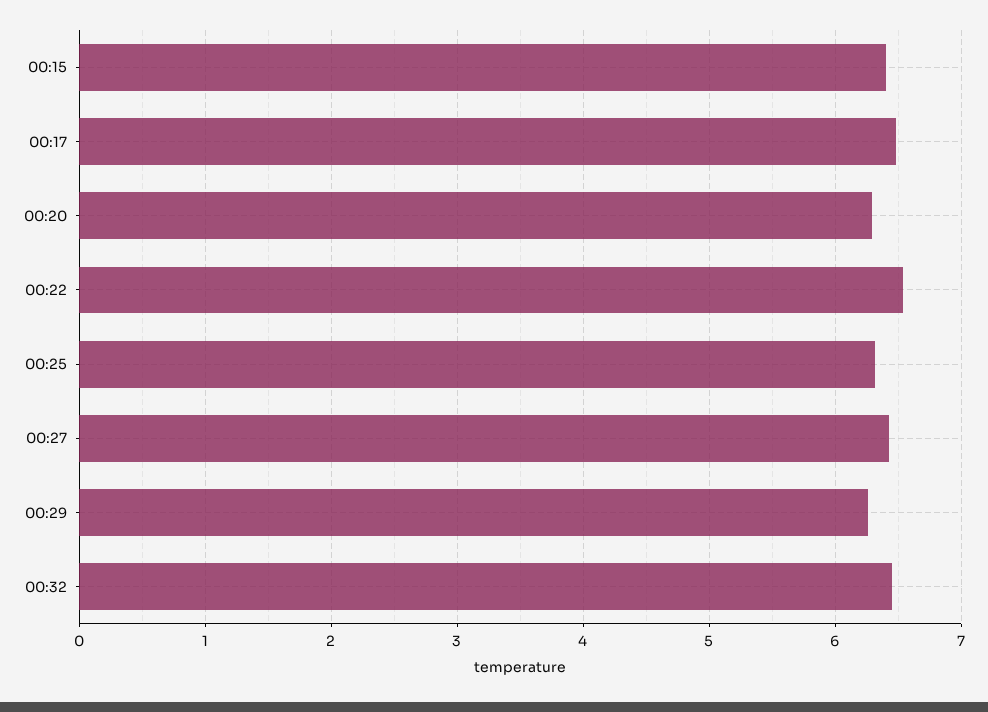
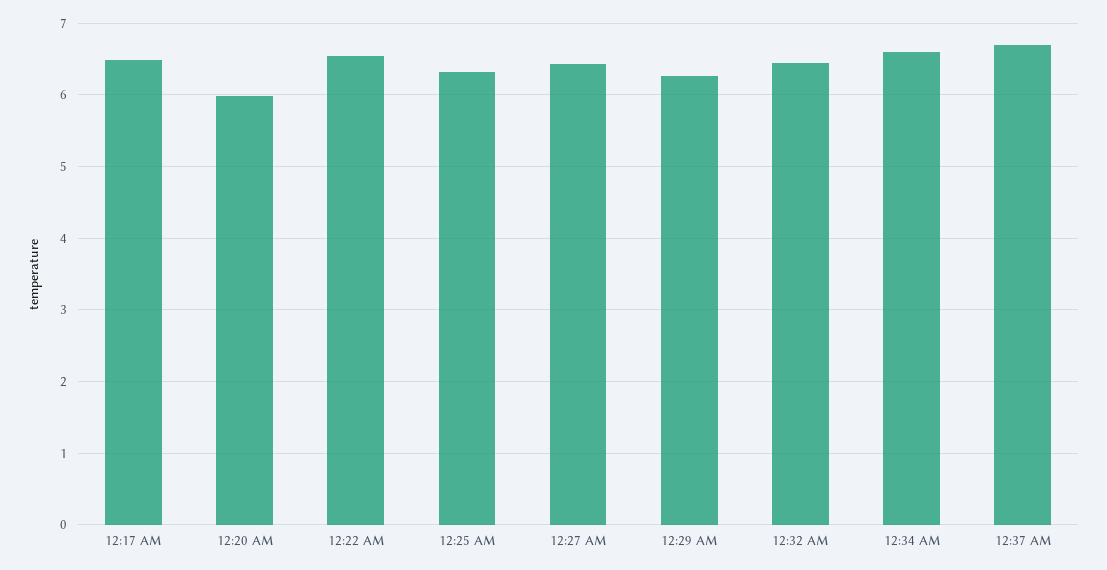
00:15: 6.4 -> none
00:20: 6.3 -> 6
12:34 AM: none -> 6.6
12:37 AM: none -> 6.7

